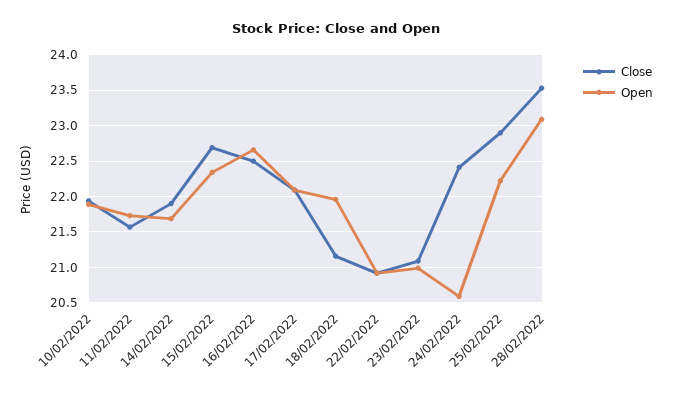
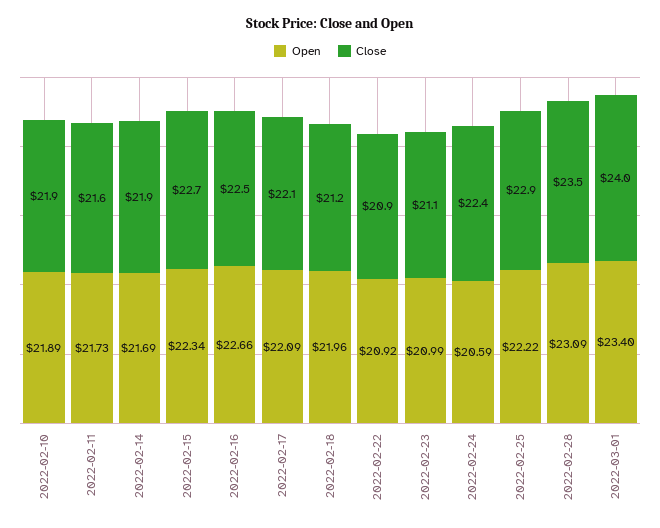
Open, 2022-03-01: none -> 23.4
Close, 2022-03-01: none -> 24

